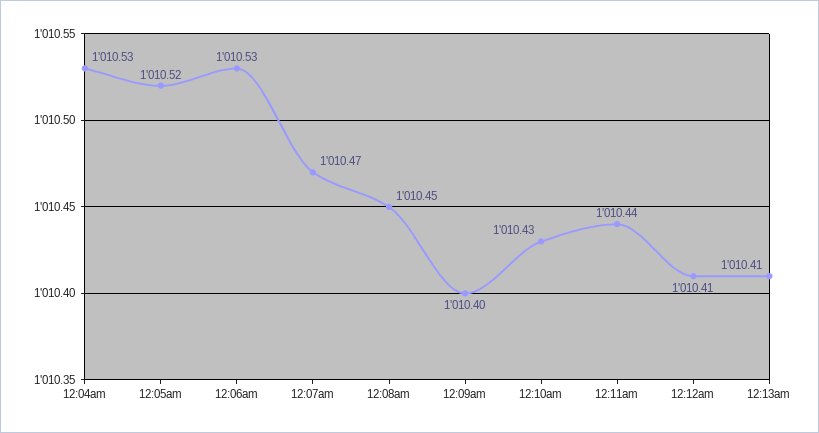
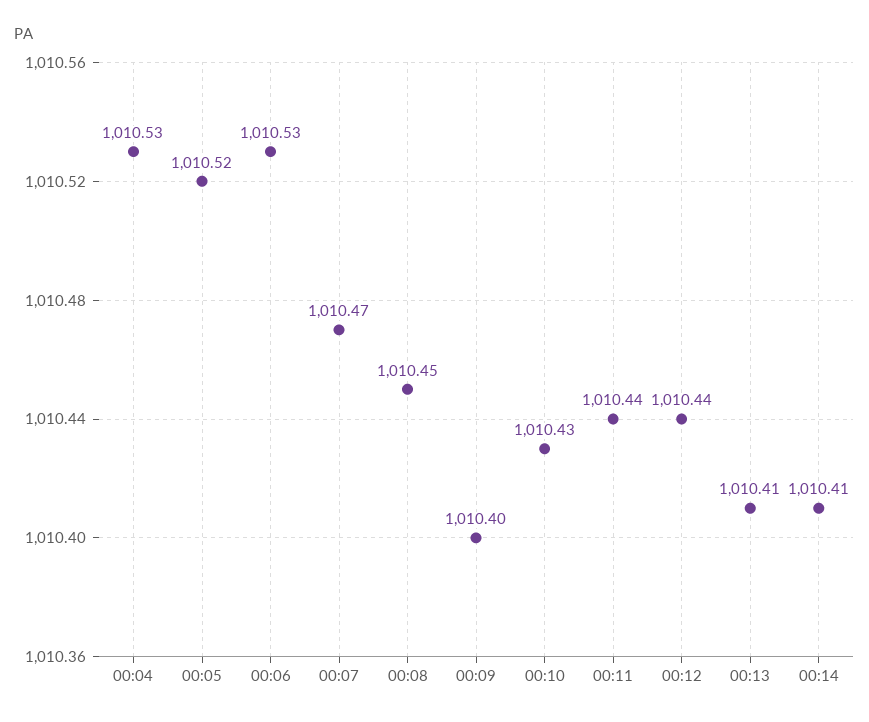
12:12am: 1010.41 -> 1010.44
00:14: none -> 1010.41

